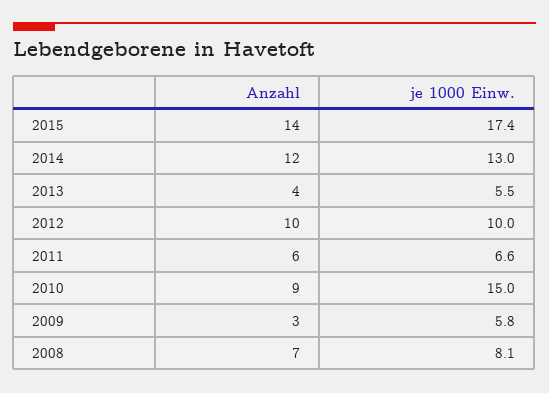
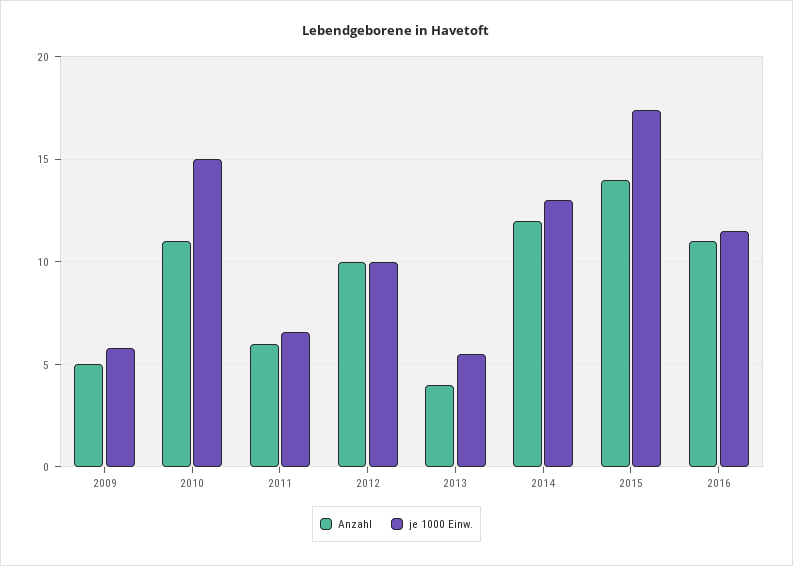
Anzahl, 2010: 9 -> 11
Anzahl, 2009: 3 -> 5
Anzahl, 2008: 7 -> none
je 1000 Einw., 2008: 8.1 -> none
Anzahl, 2016: none -> 11
je 1000 Einw., 2016: none -> 11.5

